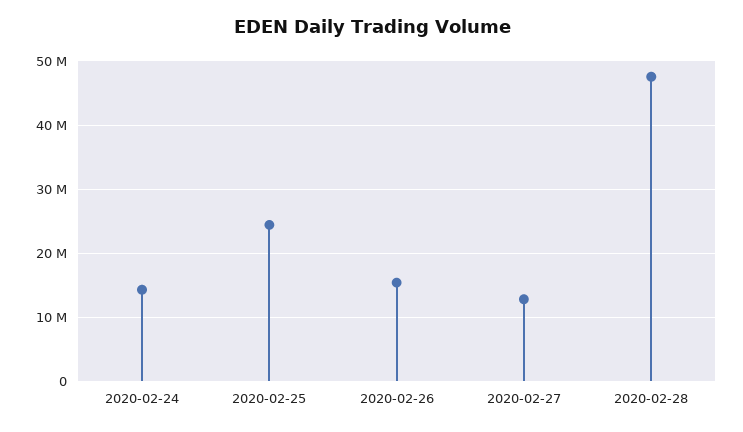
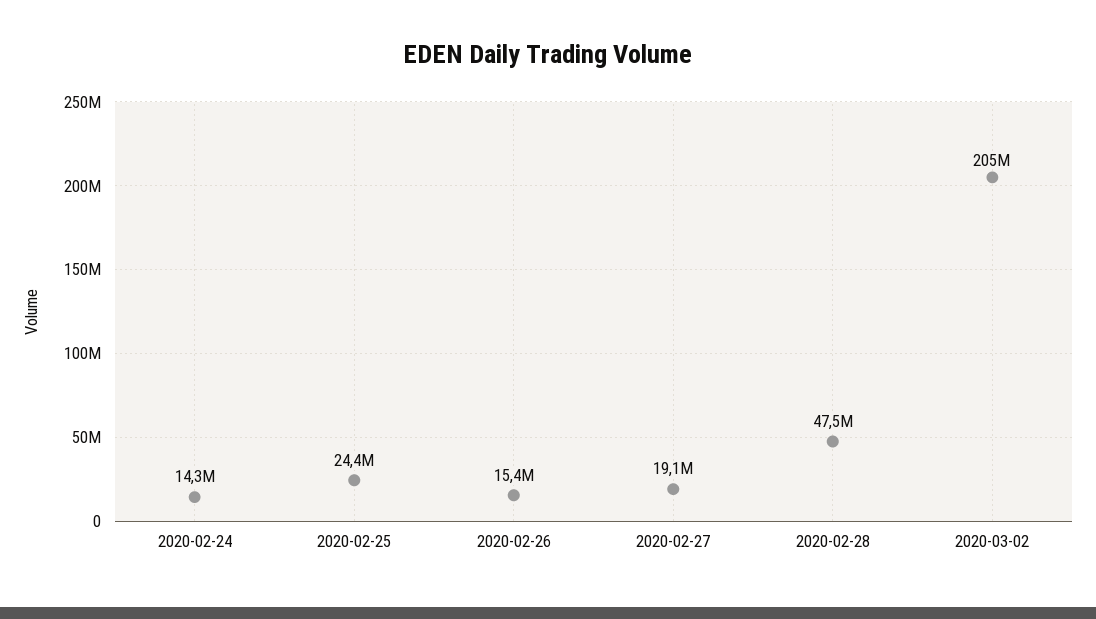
2020-02-27: 13000000 -> 19100000
2020-03-02: none -> 205000000

